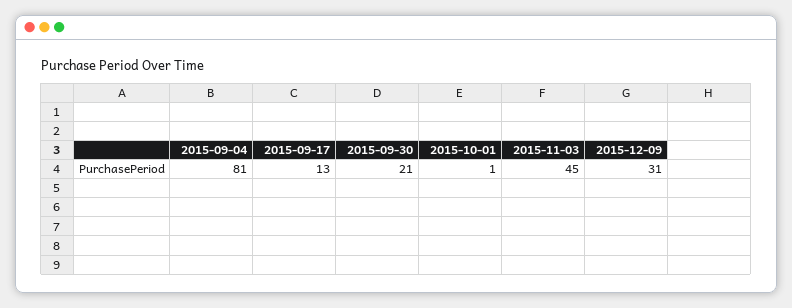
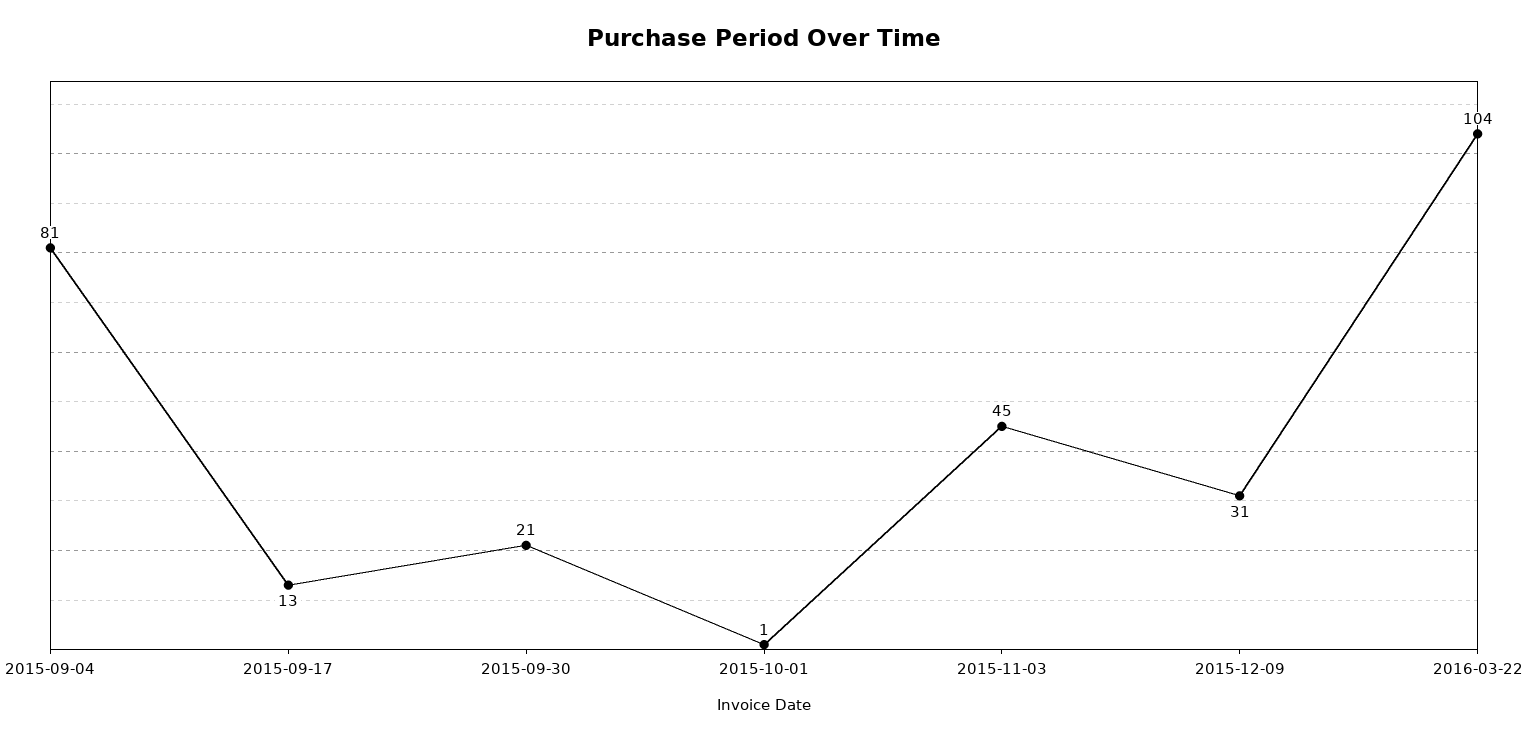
2016-03-22: none -> 104

